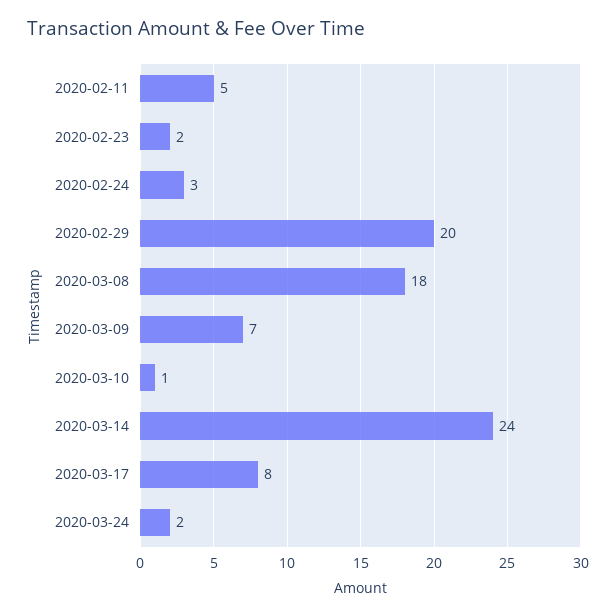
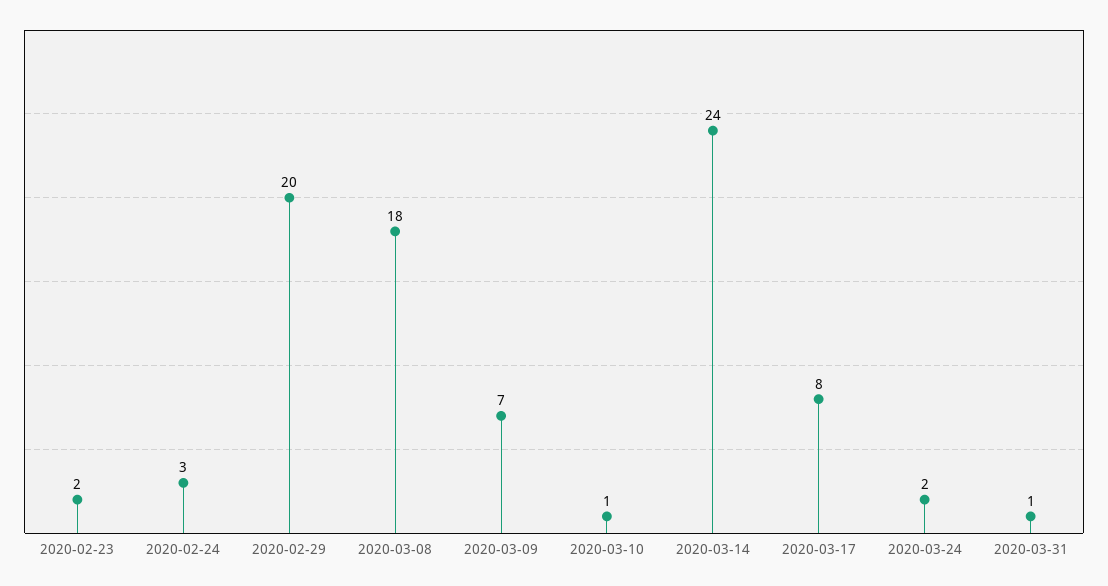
2020-02-11: 5 -> none
2020-03-31: none -> 1

